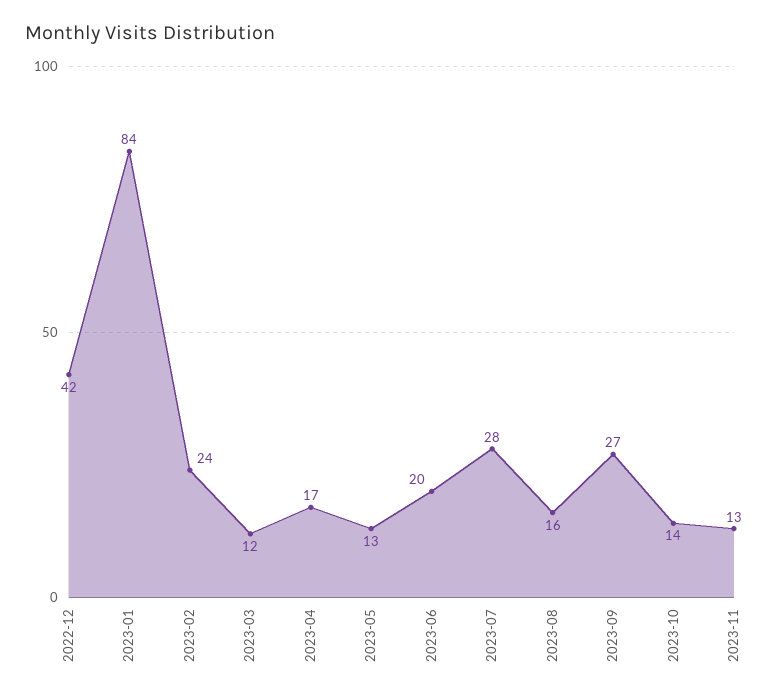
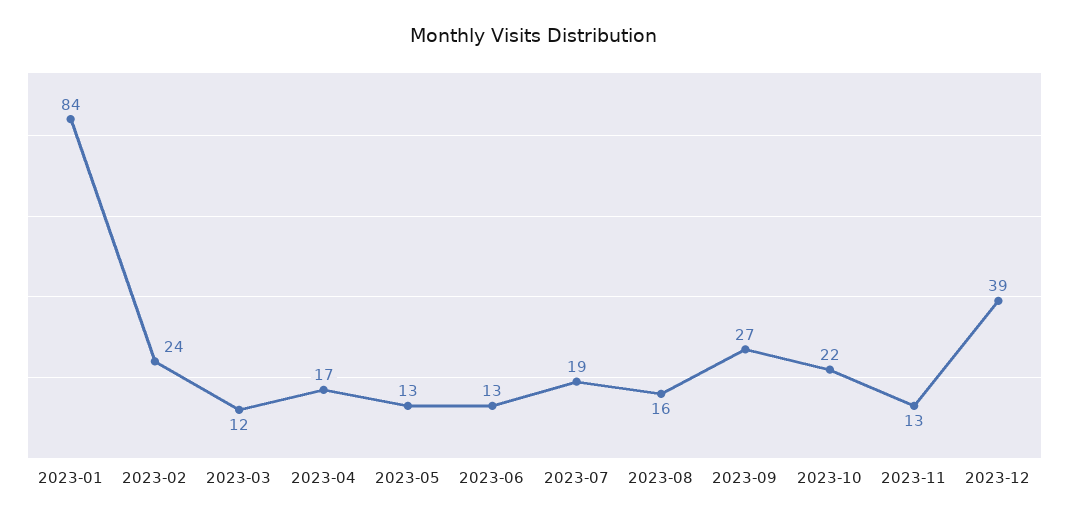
2022-12: 42 -> none
2023-06: 20 -> 13
2023-07: 28 -> 19
2023-10: 14 -> 22
2023-12: none -> 39

